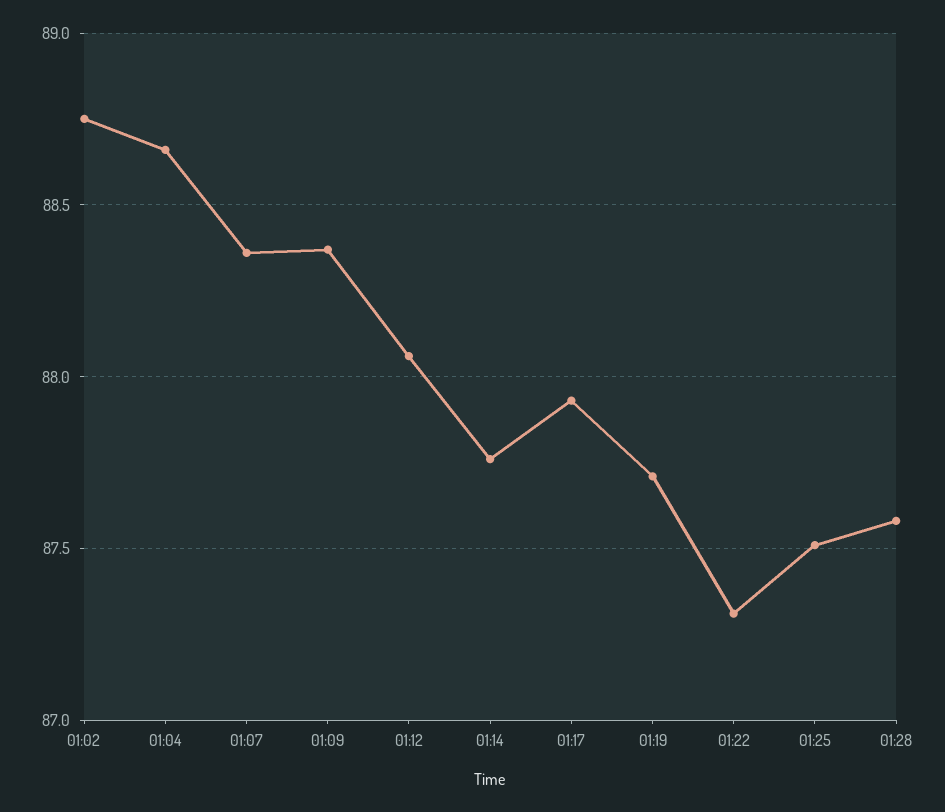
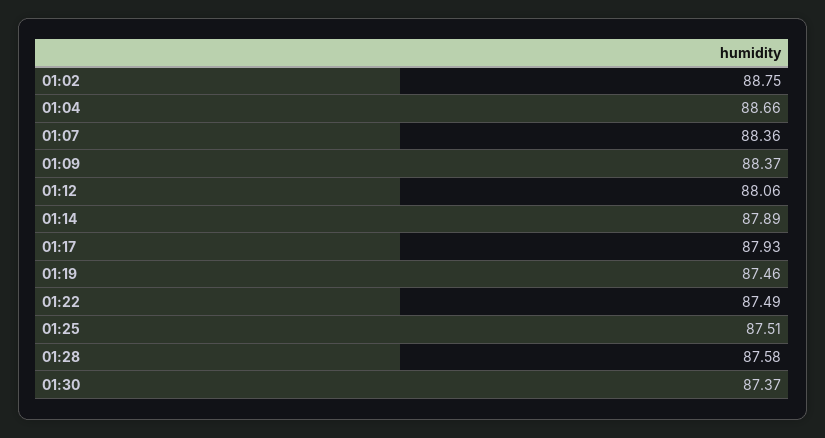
01:14: 87.75 -> 87.89
01:19: 87.7 -> 87.46
01:22: 87.3 -> 87.49
01:30: none -> 87.37

